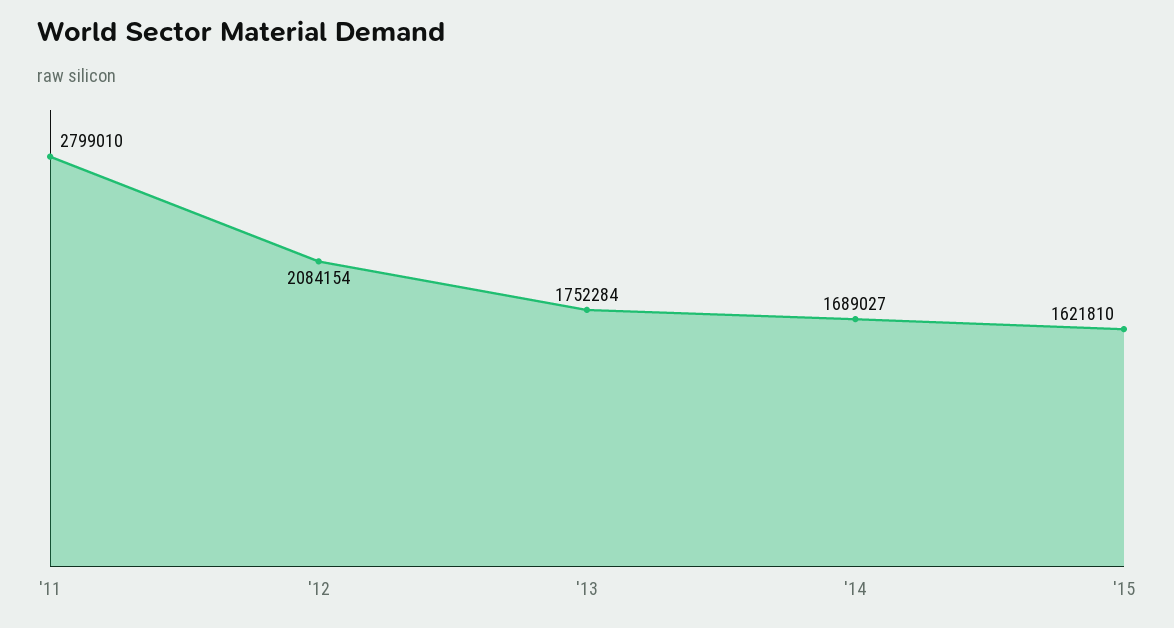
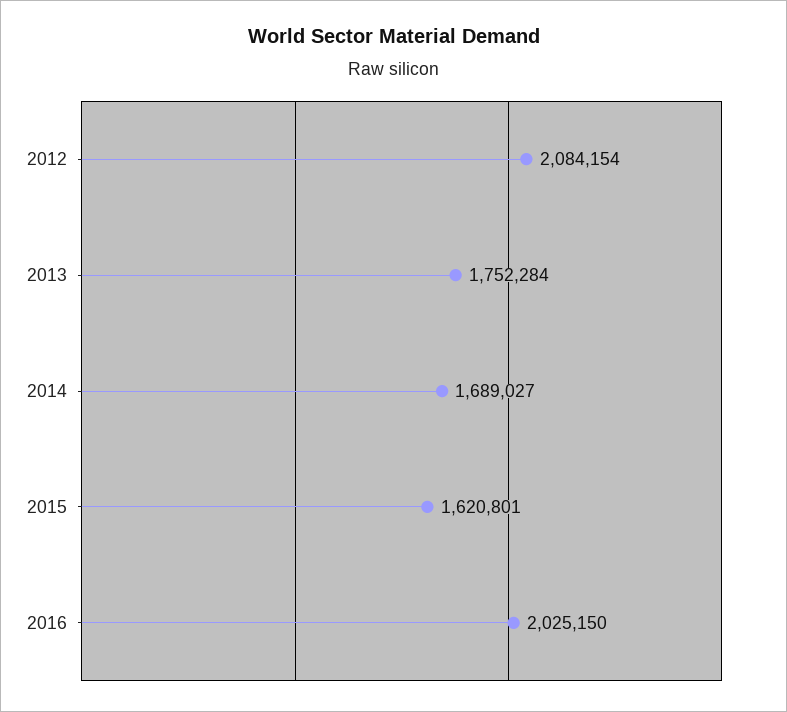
'11: 2799010 -> none
'15: 1621810 -> 1620801
2016: none -> 2025150

